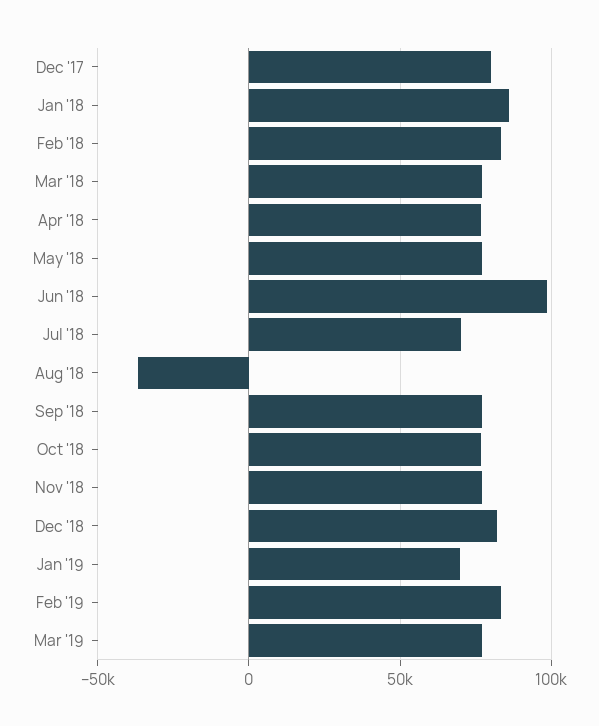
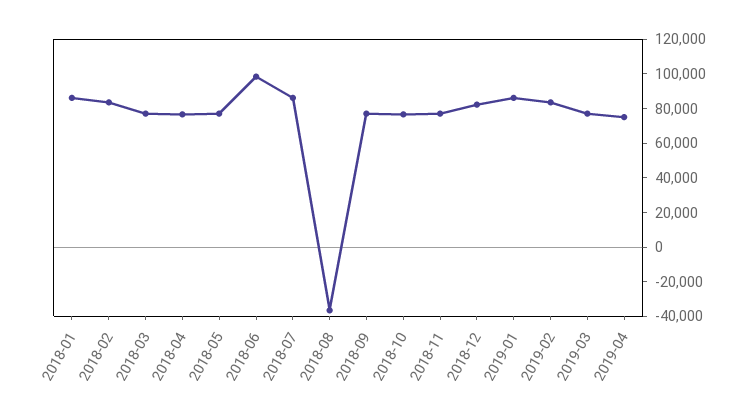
Dec '17: 80000 -> none
Jul '18: 70000 -> 85000
Jan '19: 70000 -> 85000
2019-04: none -> 75000

